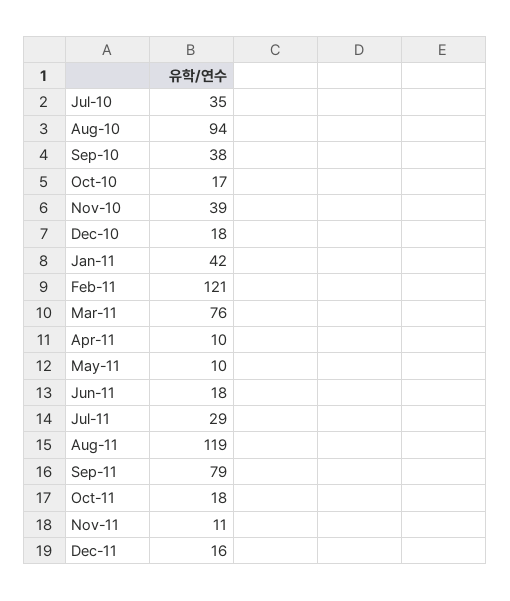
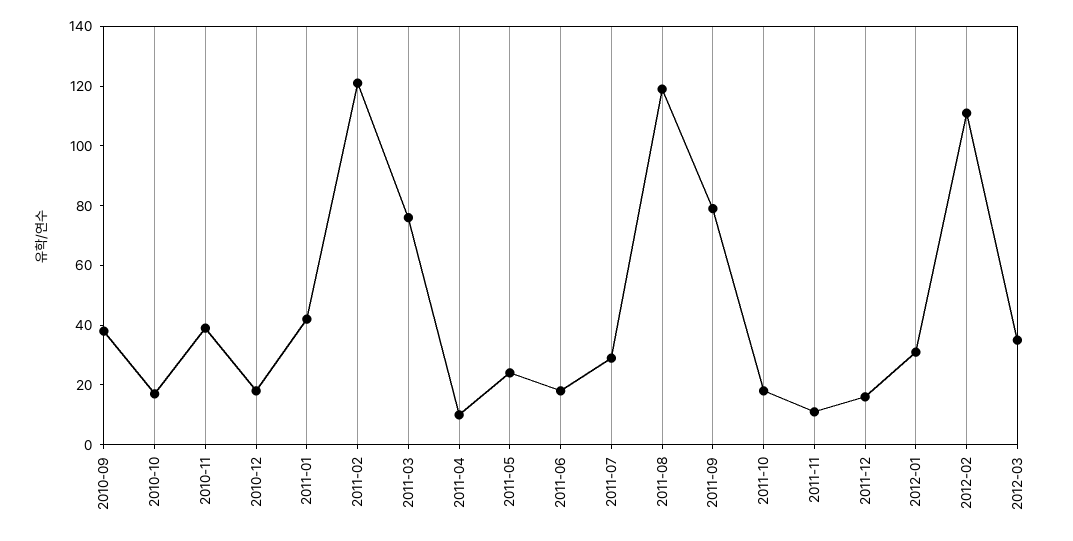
Jul-10: 35 -> none
Aug-10: 94 -> none
May-11: 10 -> 25
2012-01: none -> 30
2012-02: none -> 110
2012-03: none -> 35

